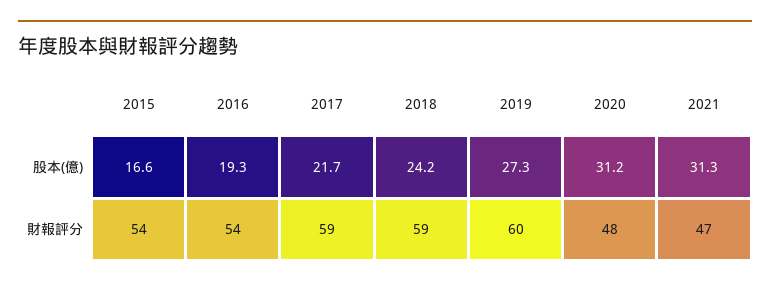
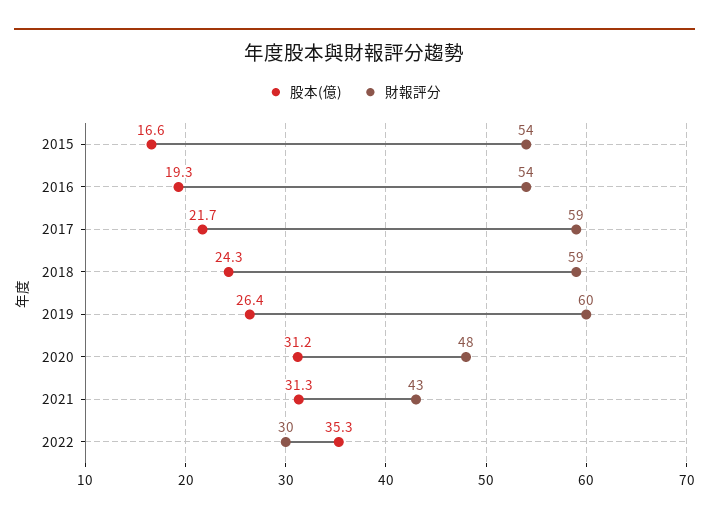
股本(億), 2018: 24.2 -> 24.3
股本(億), 2019: 27.3 -> 26.4
財報評分, 2021: 47 -> 43
股本(億), 2022: none -> 35.3
財報評分, 2022: none -> 30

